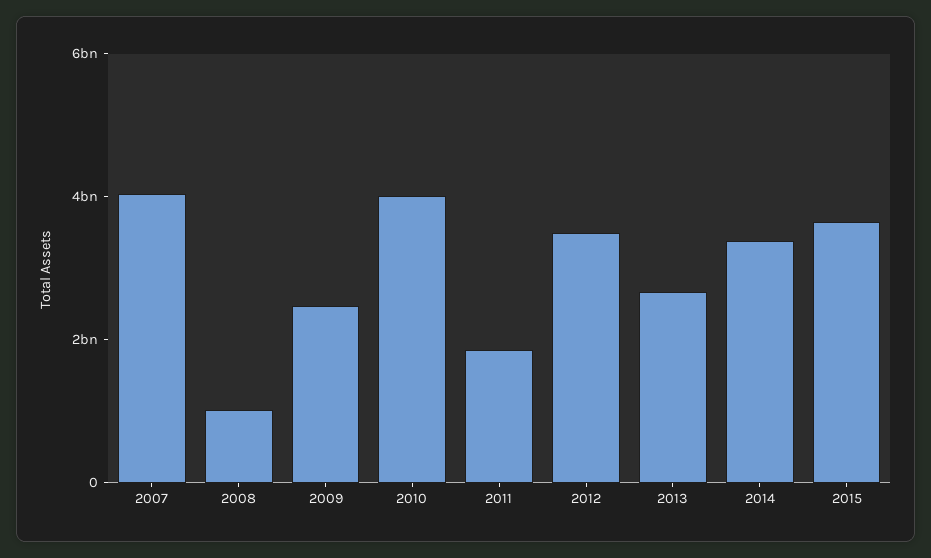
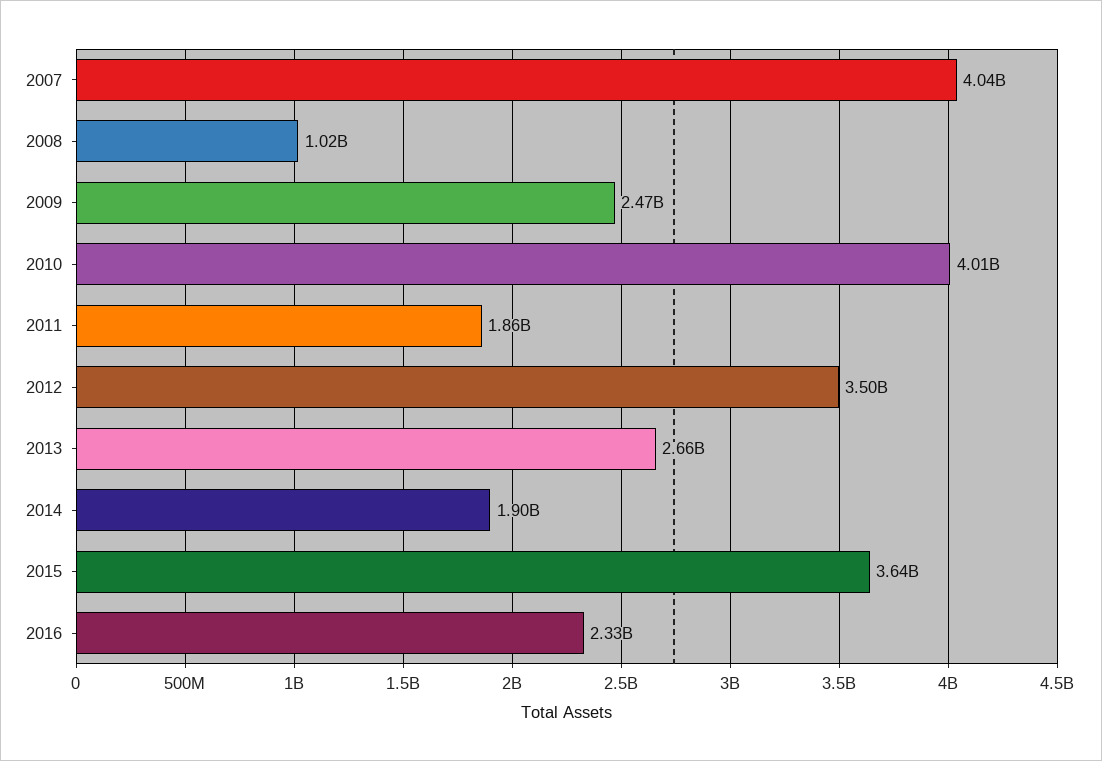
2014: 3500000000 -> 1900000000
2016: none -> 2330000000

